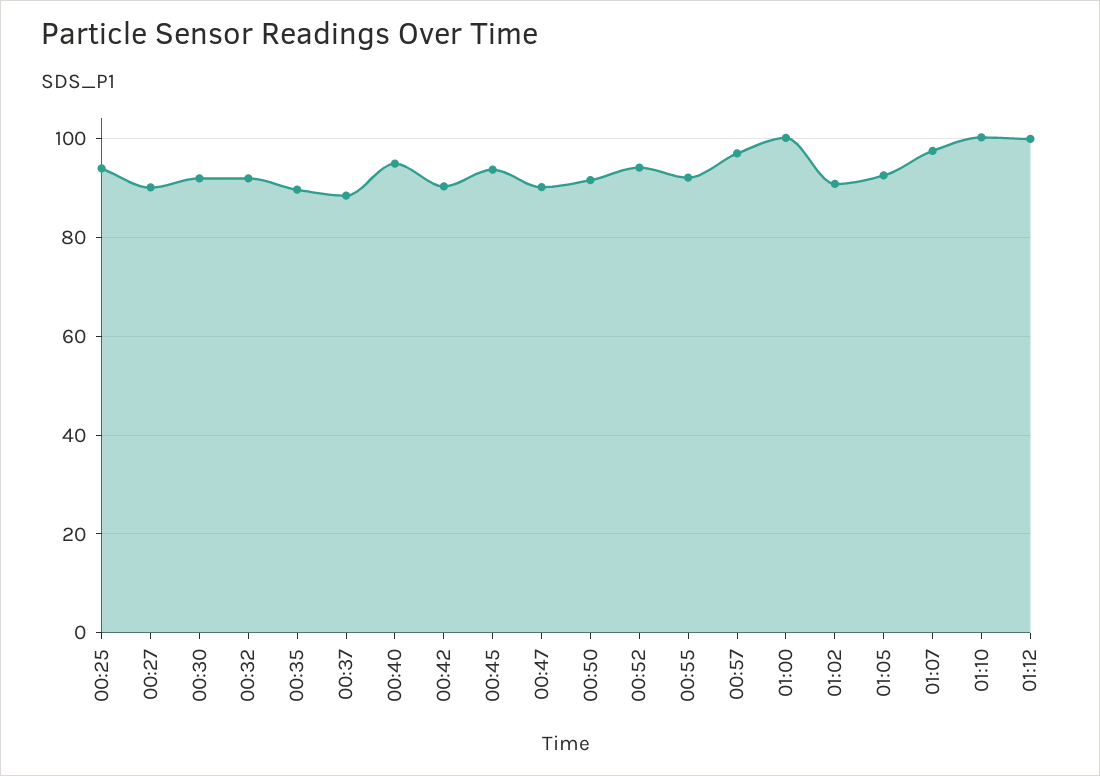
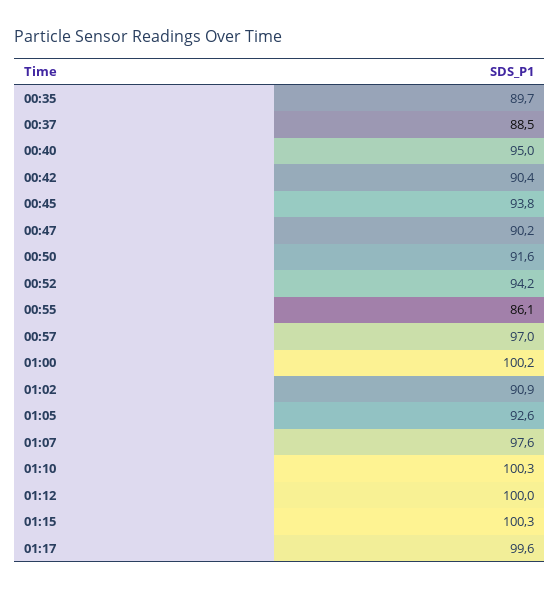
00:25: 94 -> none
00:27: 90 -> none
00:30: 92 -> none
00:32: 92 -> none
00:55: 92 -> 86.1
01:15: none -> 100.3
01:17: none -> 99.6

